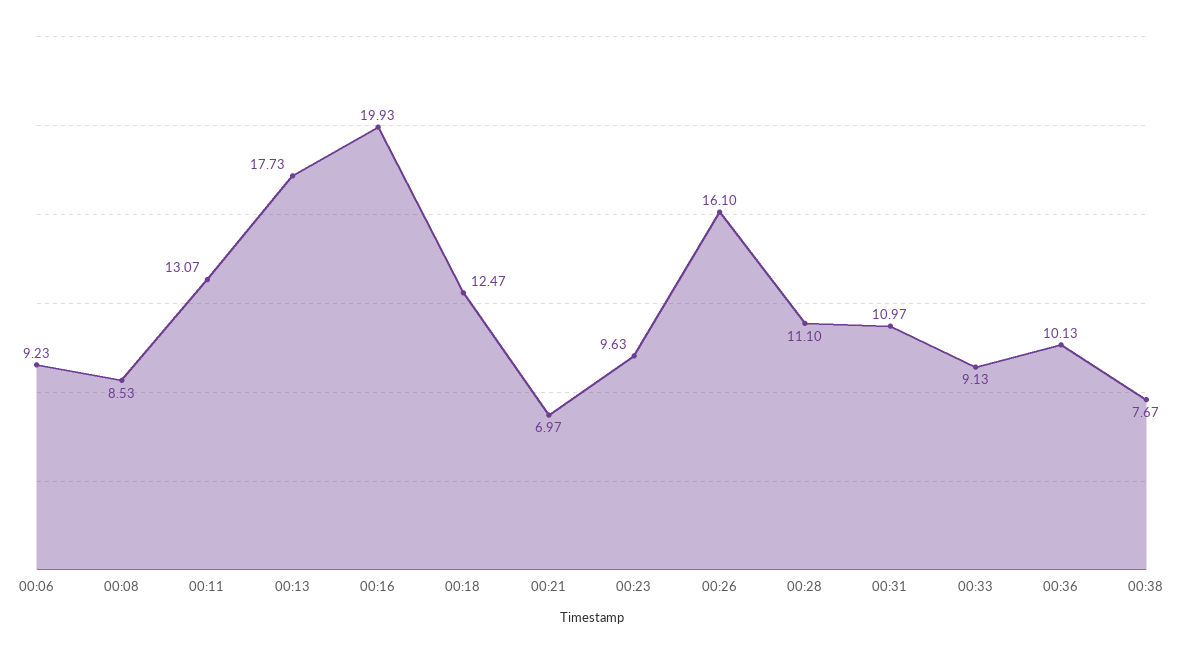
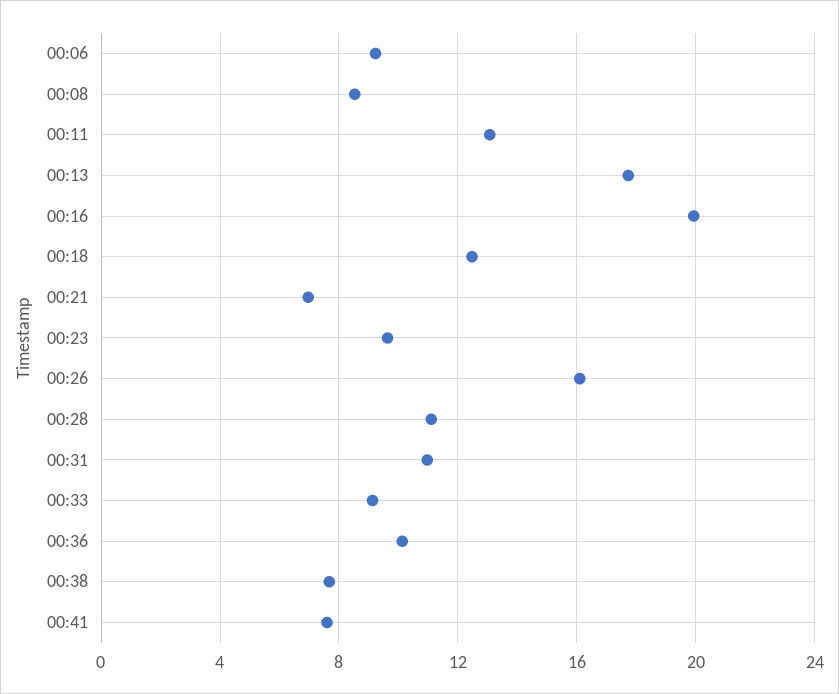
00:41: none -> 7.5

